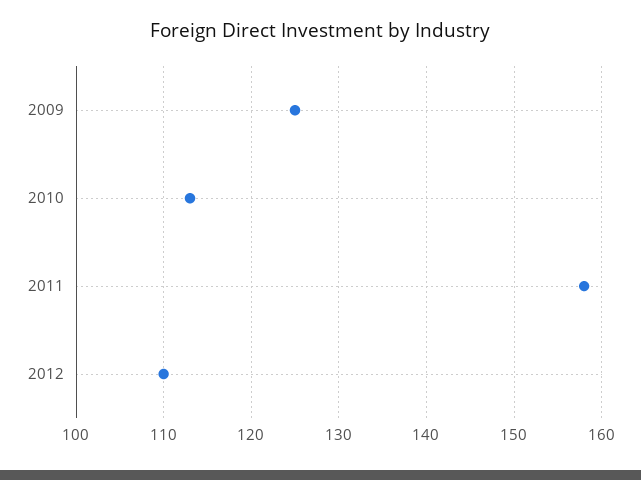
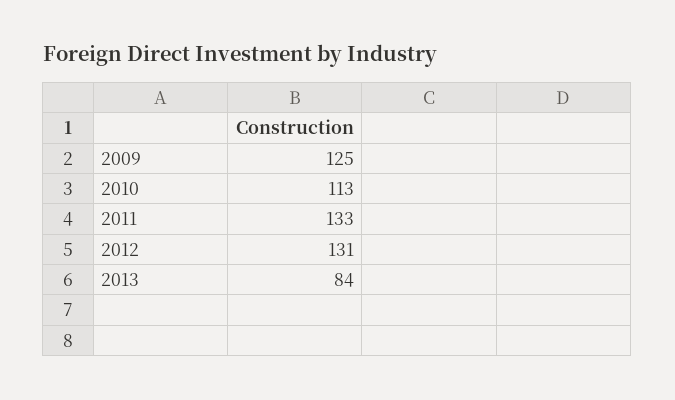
2011: 158 -> 133
2012: 110 -> 131
2013: none -> 84

